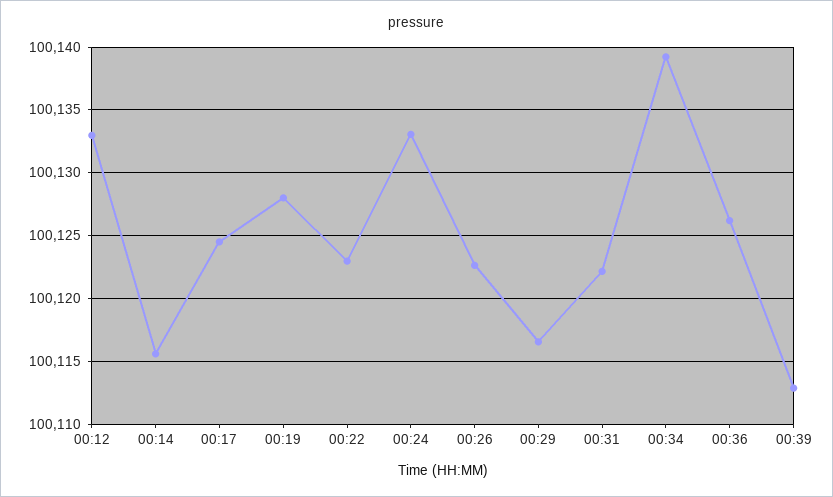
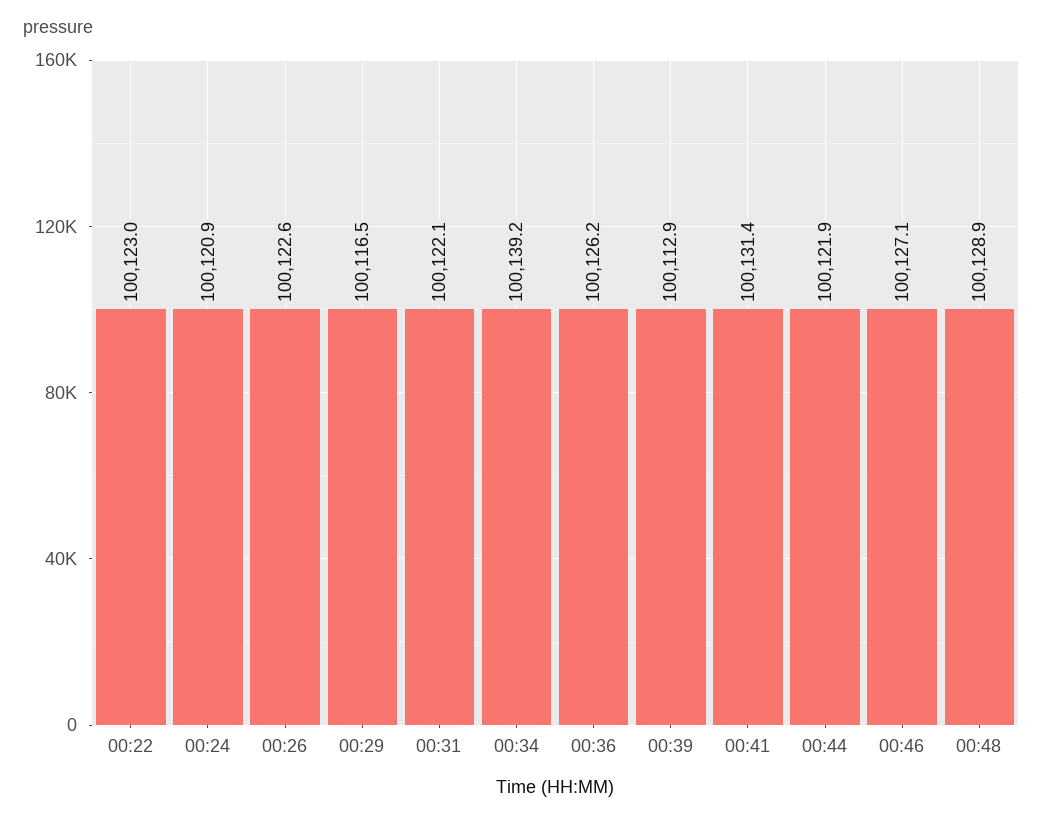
00:12: 100133 -> none
00:14: 100115.5 -> none
00:17: 100124.5 -> none
00:19: 100128 -> none
00:24: 100133 -> 100120.9
00:41: none -> 100131.4
00:44: none -> 100121.9
00:46: none -> 100127.1
00:48: none -> 100128.9

